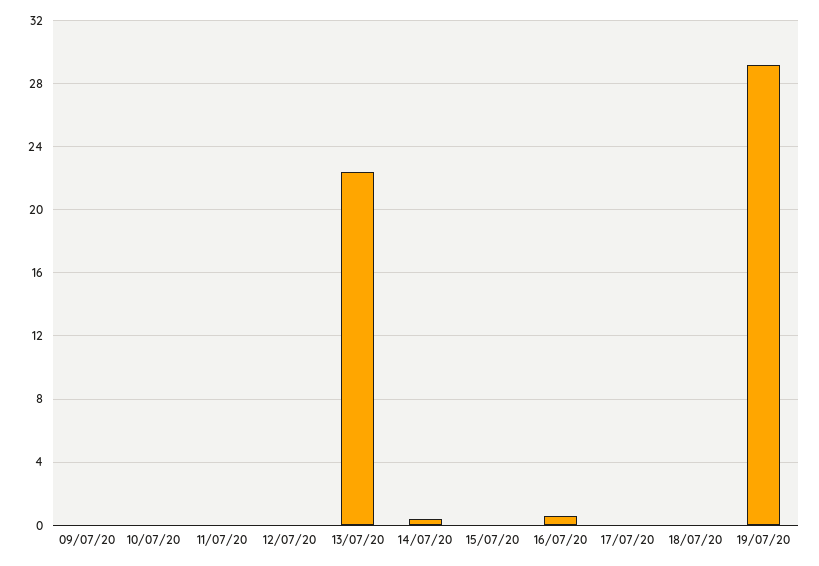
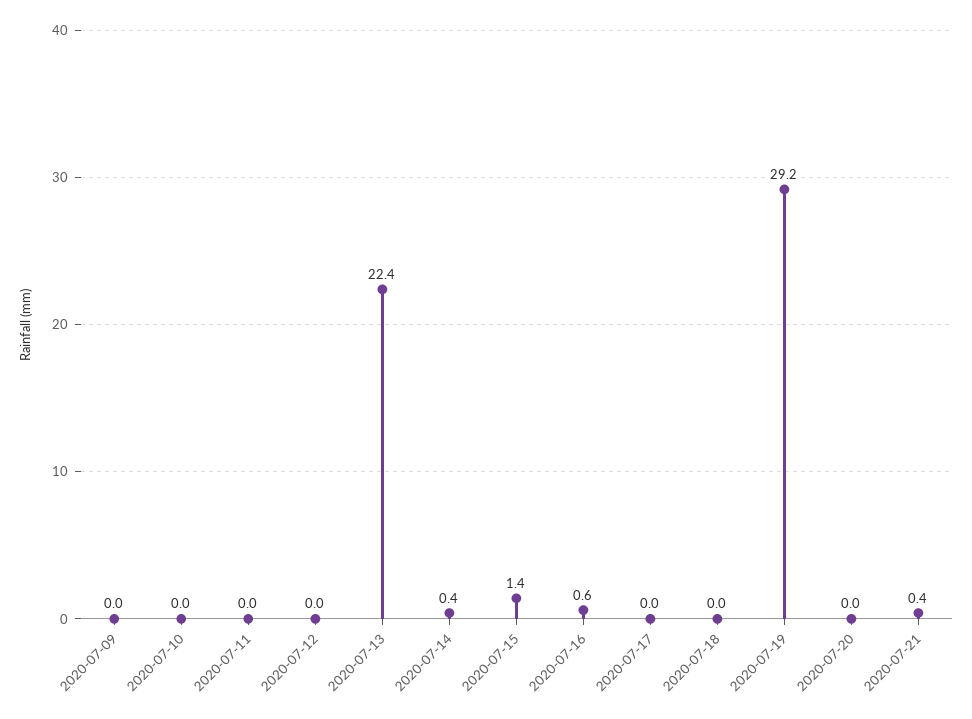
15/07/20: 0 -> 1.4
2020-07-20: none -> 0
2020-07-21: none -> 0.4

